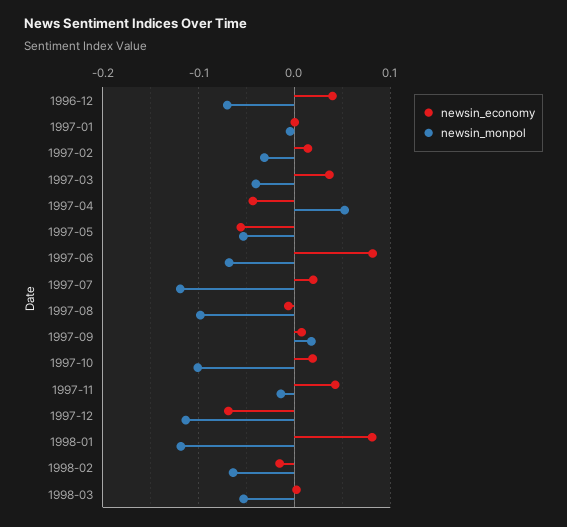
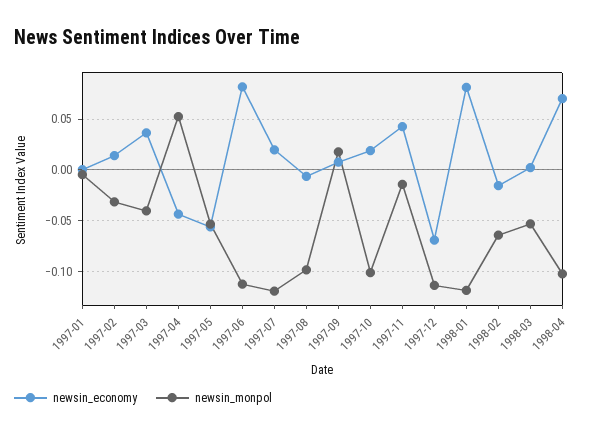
newsin_economy, 1996-12: 0.04 -> none
newsin_monpol, 1996-12: -0.07 -> none
newsin_monpol, 1997-06: -0.07 -> -0.11
newsin_economy, 1998-04: none -> 0.07
newsin_monpol, 1998-04: none -> -0.1

